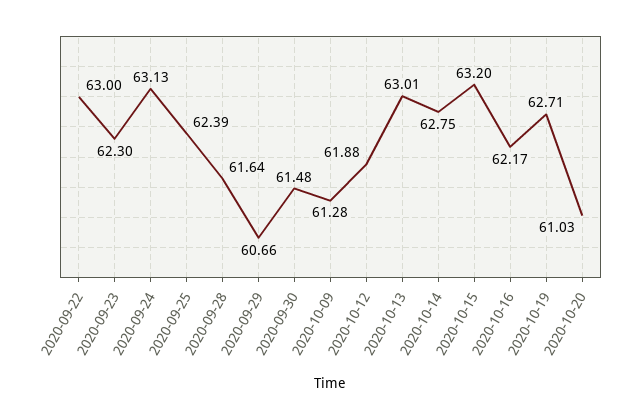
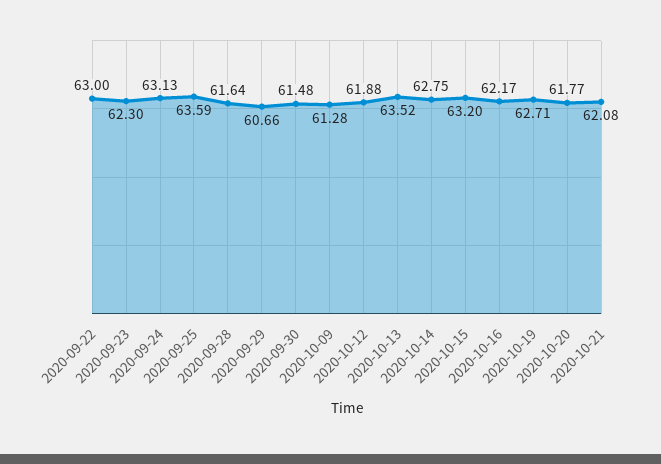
2020-09-25: 62.39 -> 63.59
2020-10-13: 63.01 -> 63.52
2020-10-20: 61.03 -> 61.77
2020-10-21: none -> 62.08

